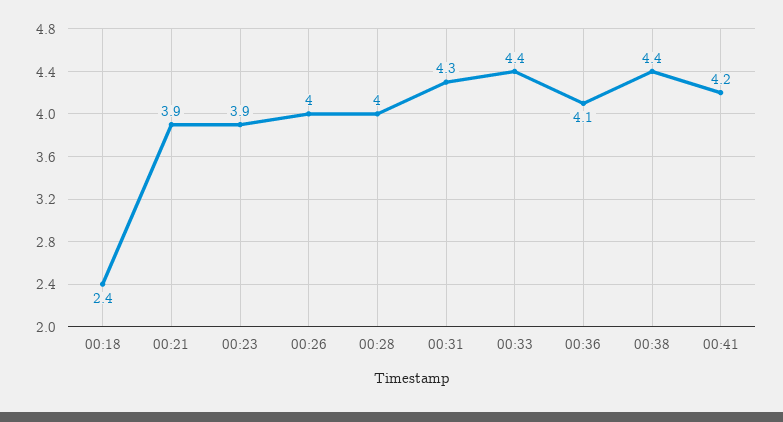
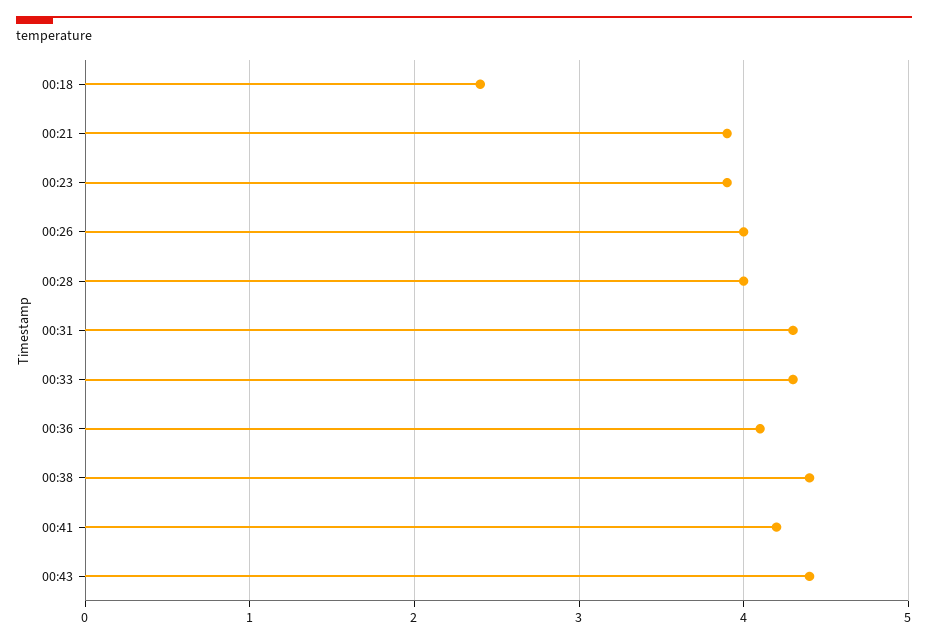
00:33: 4.4 -> 4.3
00:43: none -> 4.4

